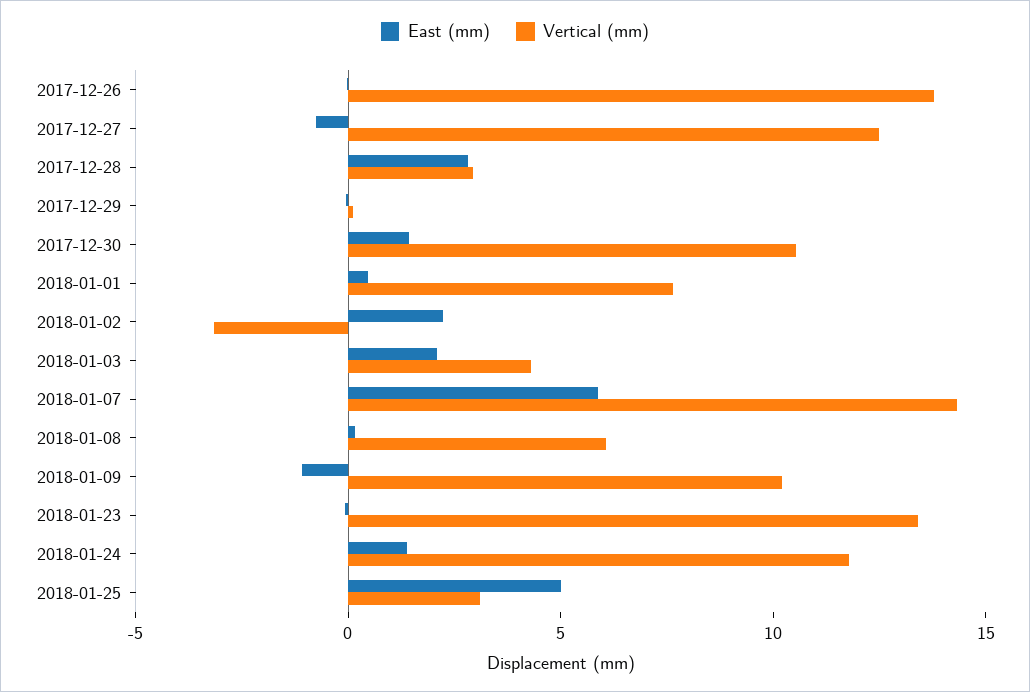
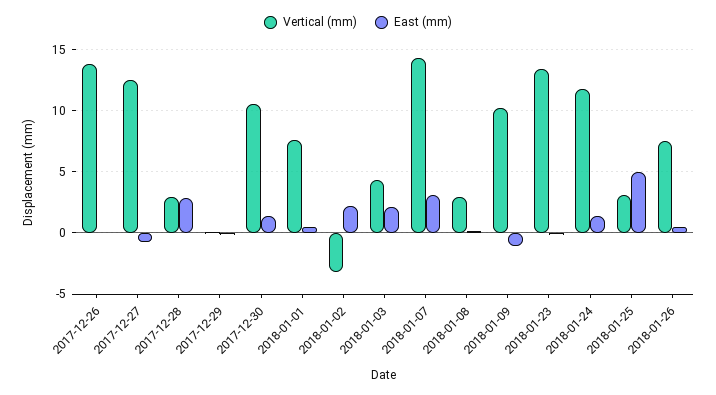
East (mm), 2018-01-07: 6 -> 3
Vertical (mm), 2018-01-08: 6 -> 3
Vertical (mm), 2018-01-26: none -> 7.5
East (mm), 2018-01-26: none -> 0.5

